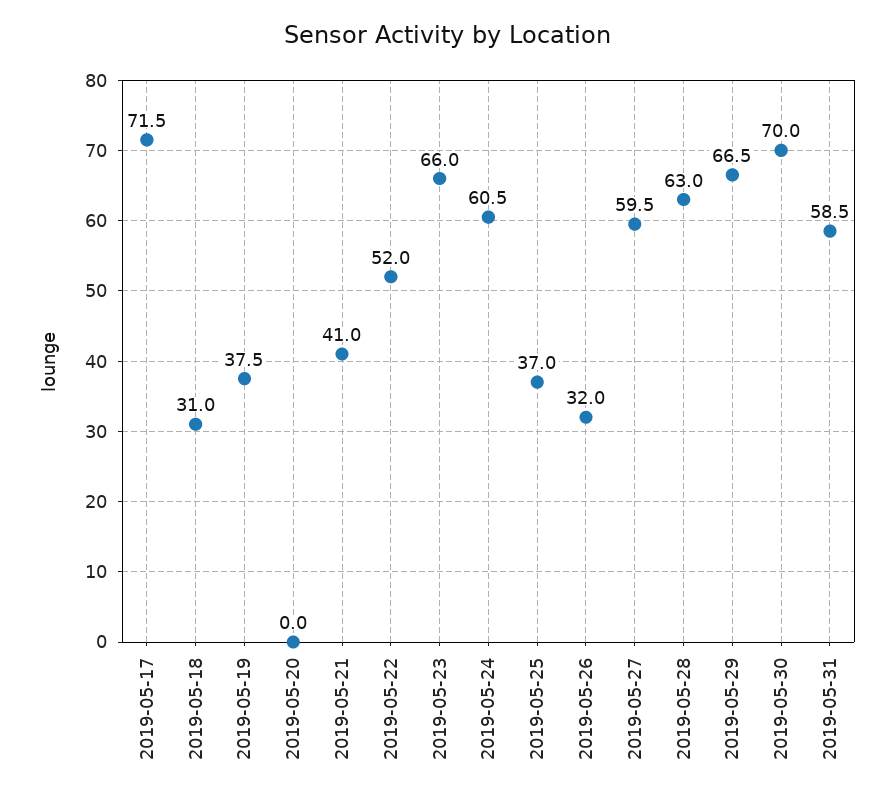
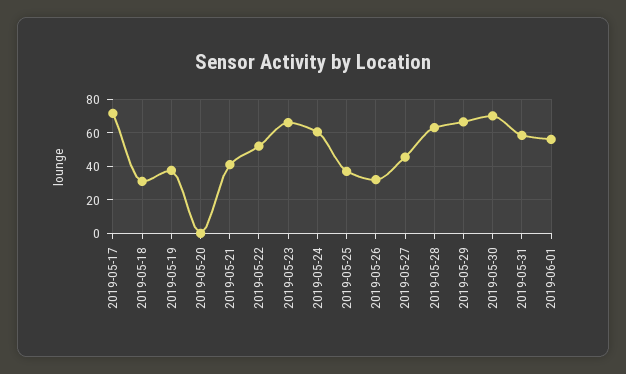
2019-05-27: 59.5 -> 45
2019-06-01: none -> 55

